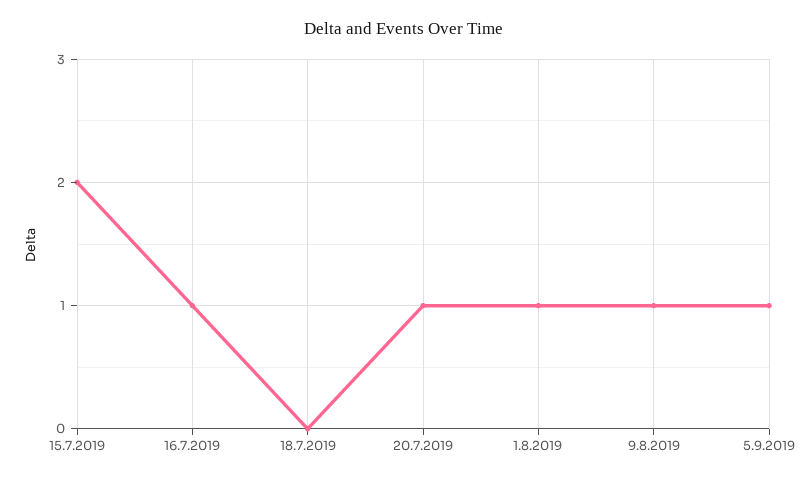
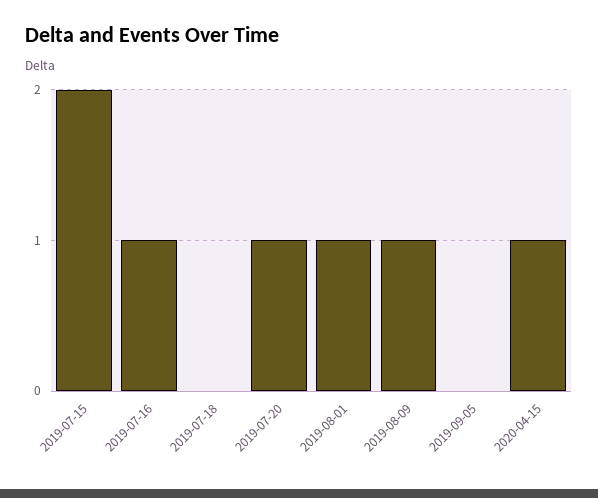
5.9.2019: 1 -> 0
2020-04-15: none -> 1

